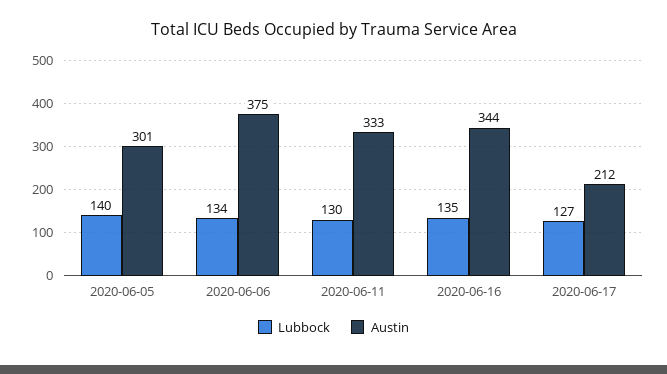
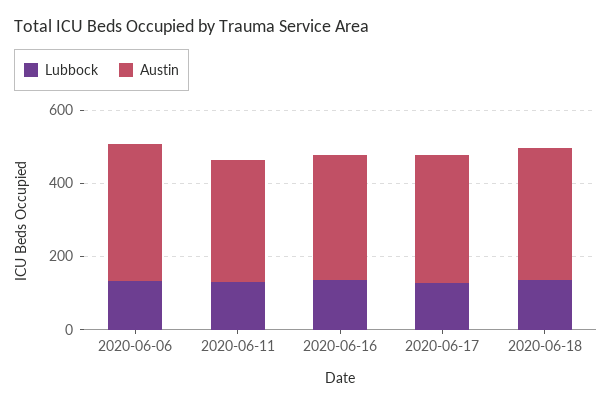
Lubbock, 2020-06-05: 140 -> none
Austin, 2020-06-05: 301 -> none
Austin, 2020-06-17: 212 -> 350
Lubbock, 2020-06-18: none -> 150
Austin, 2020-06-18: none -> 350

